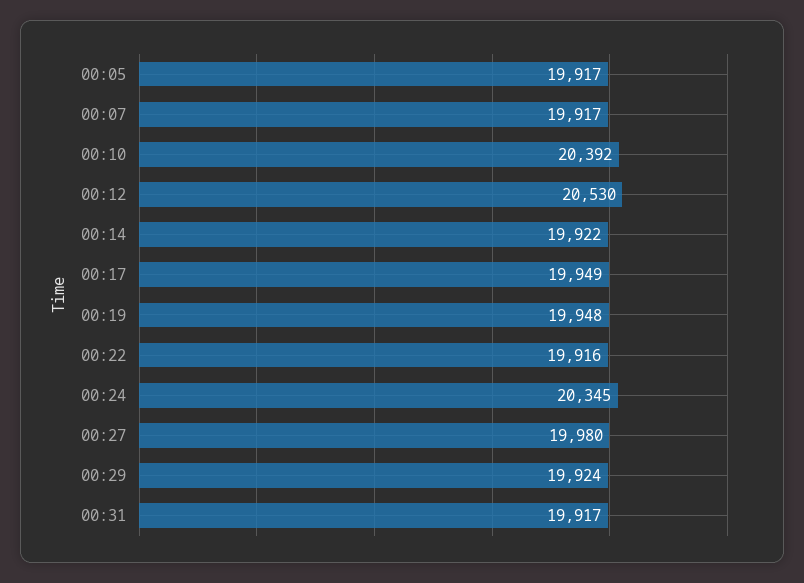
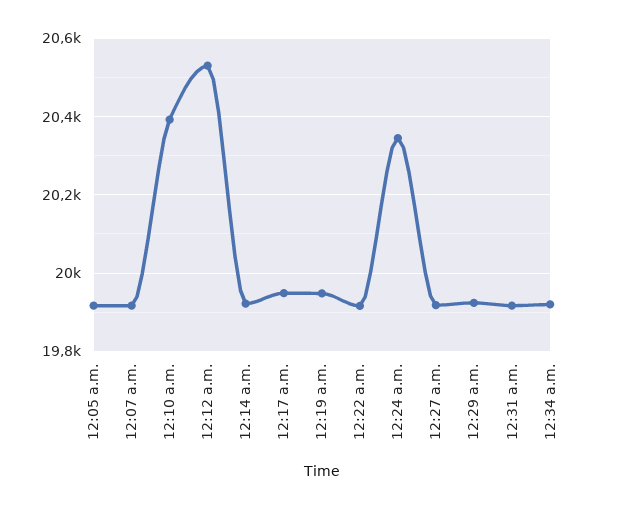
00:27: 19980 -> 19920
12:34 a.m.: none -> 19920

